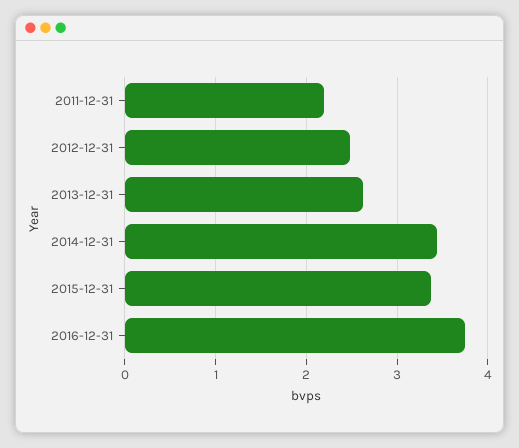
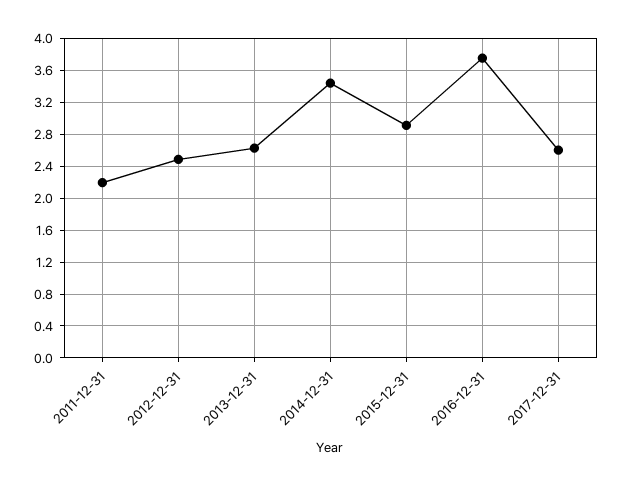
2015-12-31: 3.4 -> 2.9
2017-12-31: none -> 2.6

